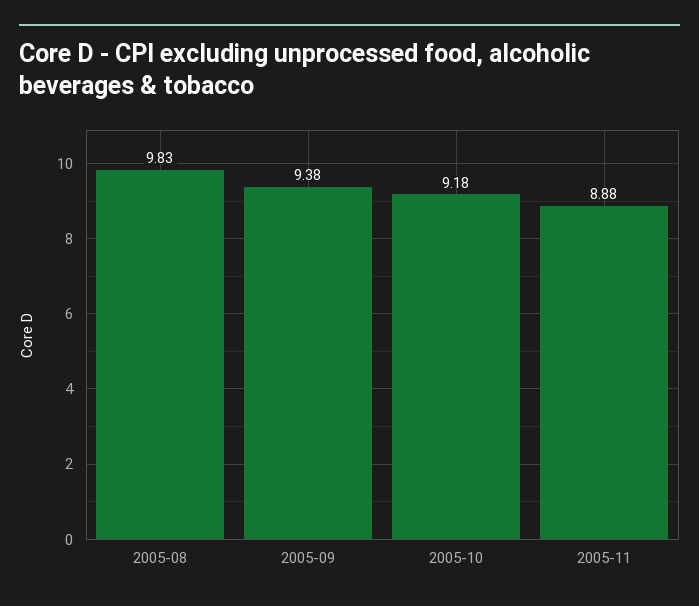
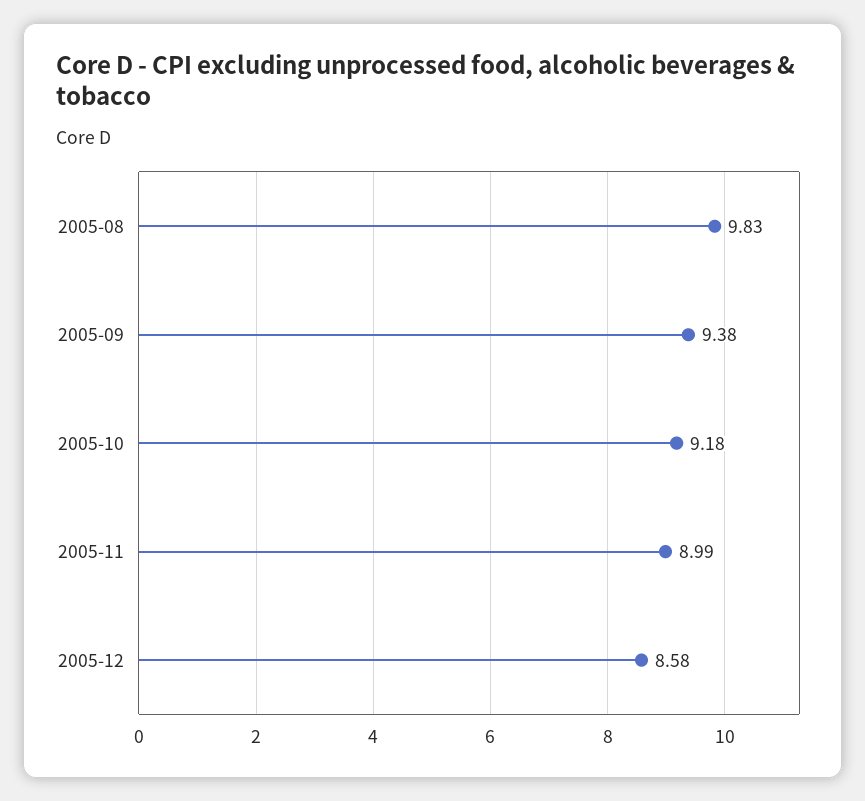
2005-11: 8.88 -> 8.99
2005-12: none -> 8.58

